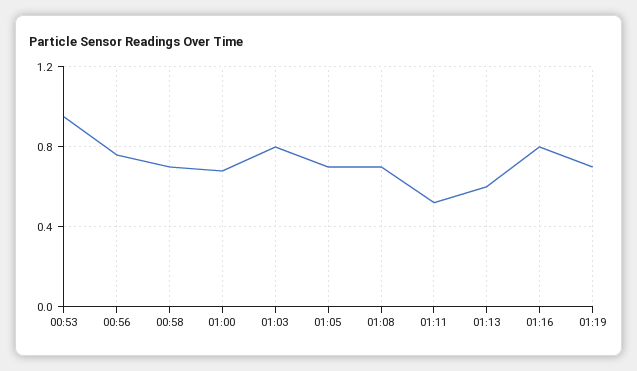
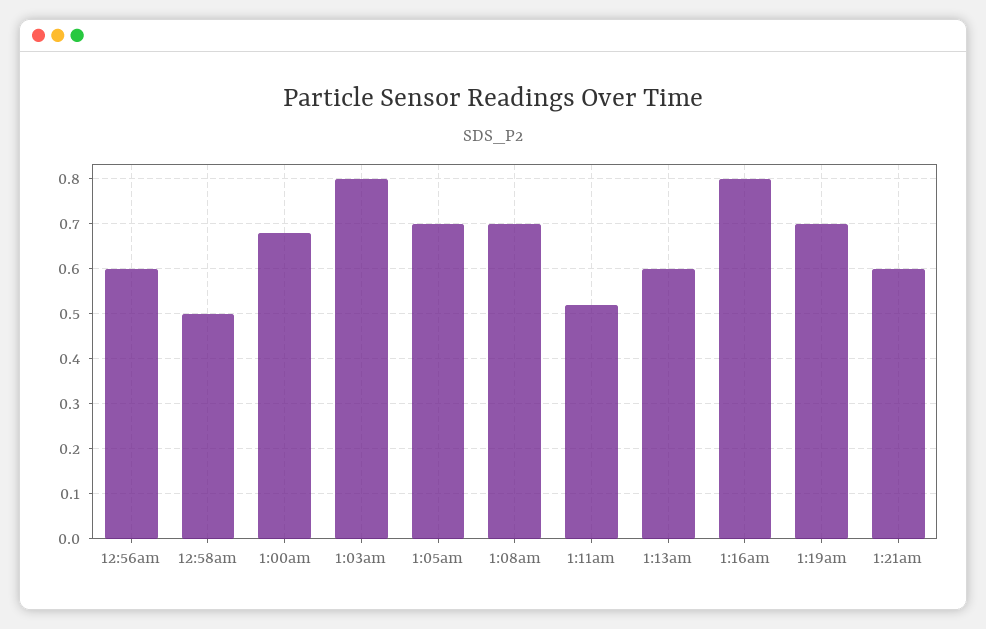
00:53: 0.95 -> none
00:56: 0.75 -> 0.6
00:58: 0.7 -> 0.5
1:21am: none -> 0.6

